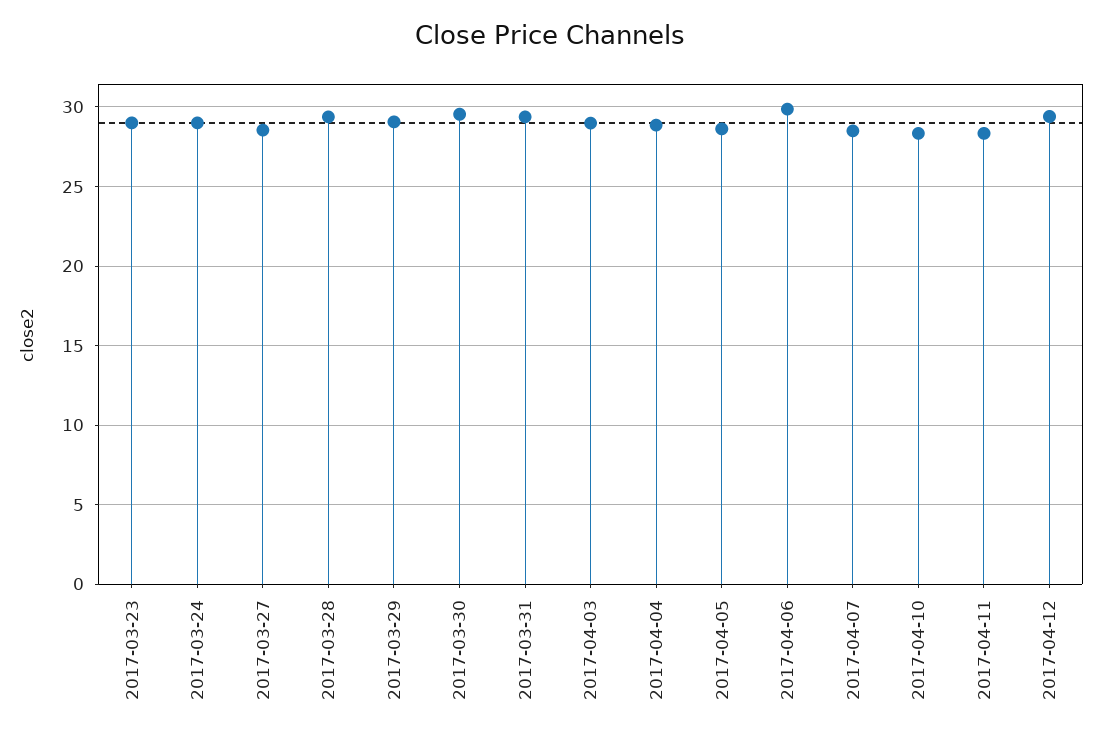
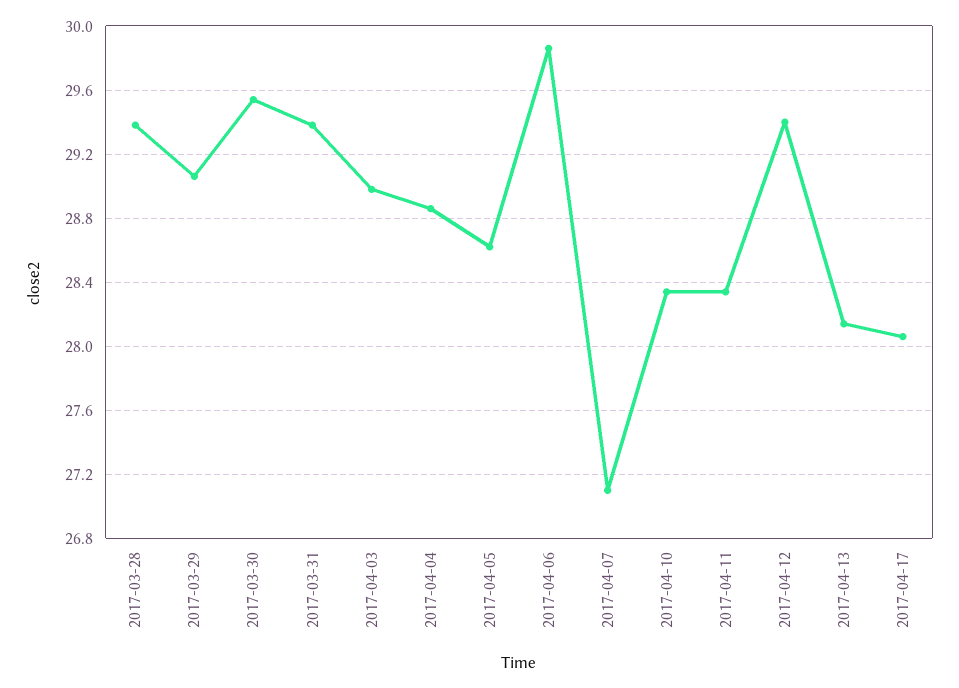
2017-03-23: 29 -> none
2017-03-24: 29 -> none
2017-03-27: 28.5 -> none
2017-04-07: 28.5 -> 27.1
2017-04-13: none -> 28.15
2017-04-17: none -> 28.05

